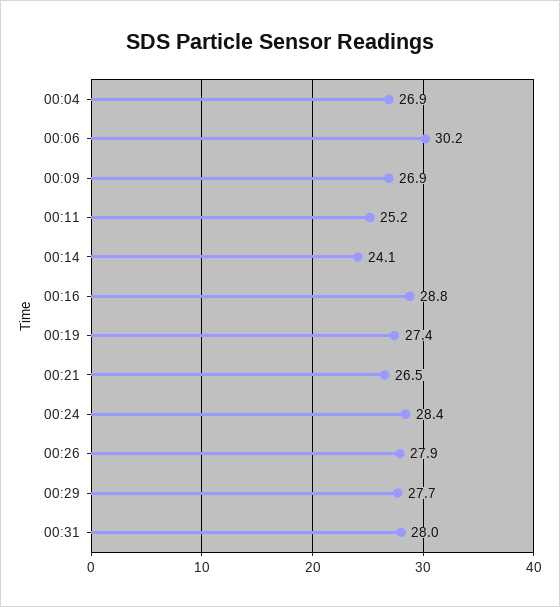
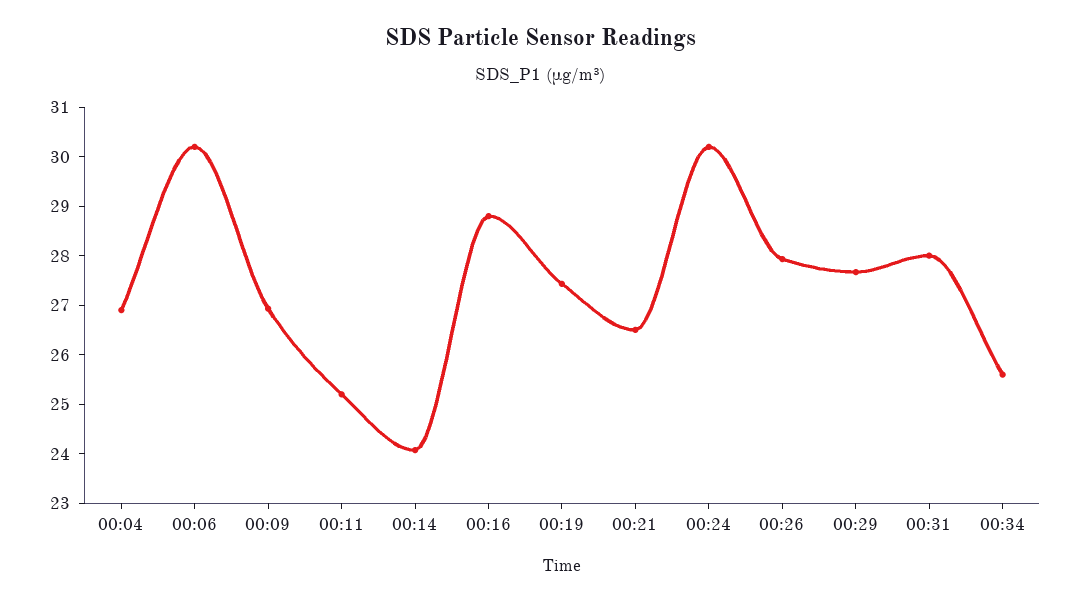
00:24: 28.4 -> 30.2
00:34: none -> 25.6

